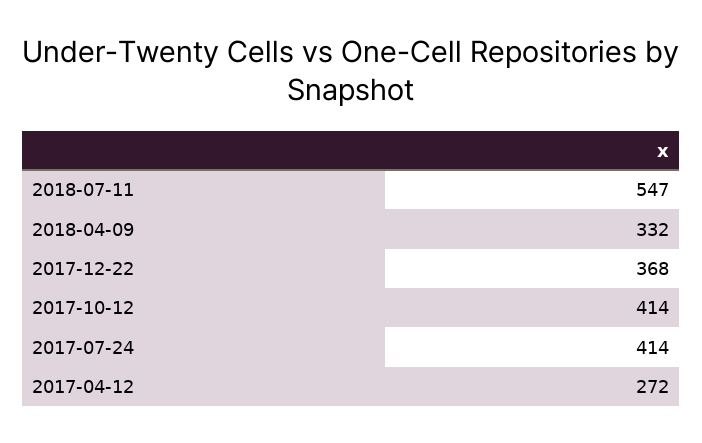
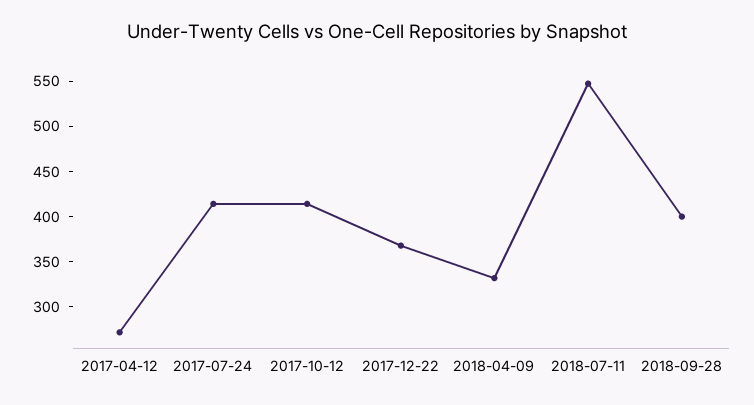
2018-09-28: none -> 400

